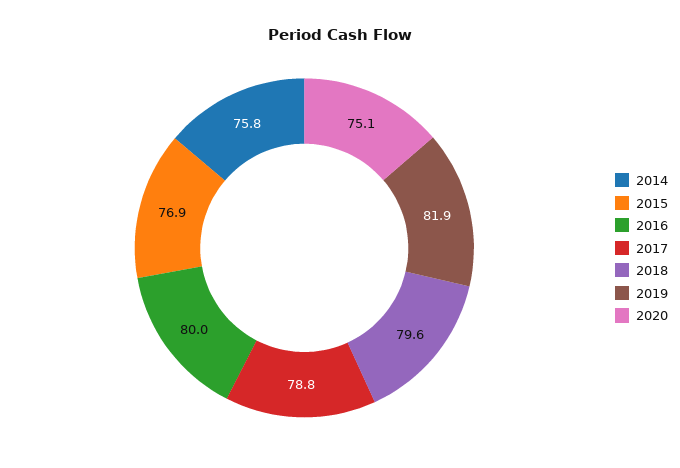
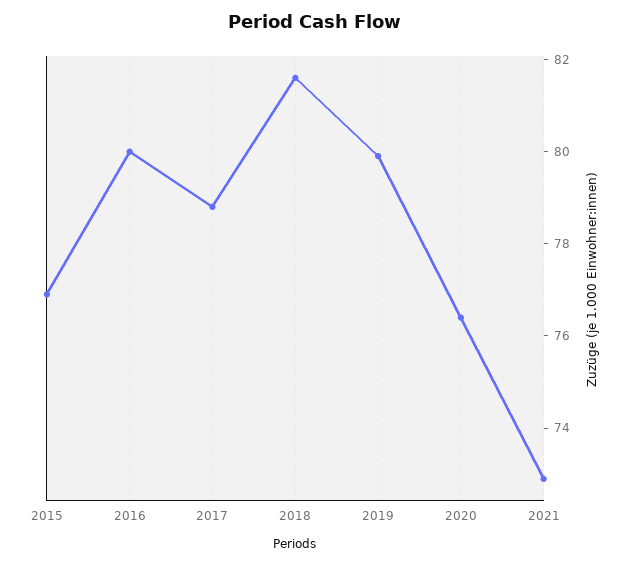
2014: 75.8 -> none
2018: 79.6 -> 81.5
2019: 81.9 -> 80
2020: 75.1 -> 76.5
2021: none -> 73

